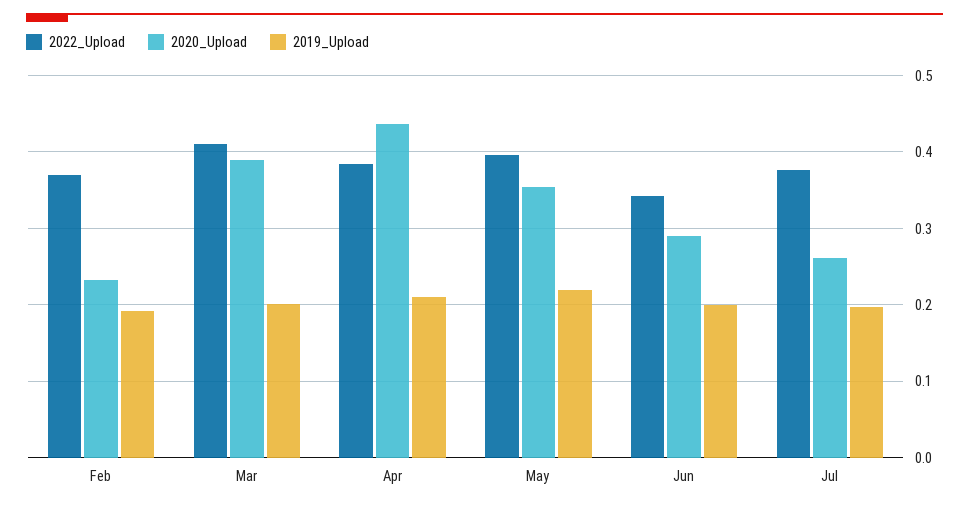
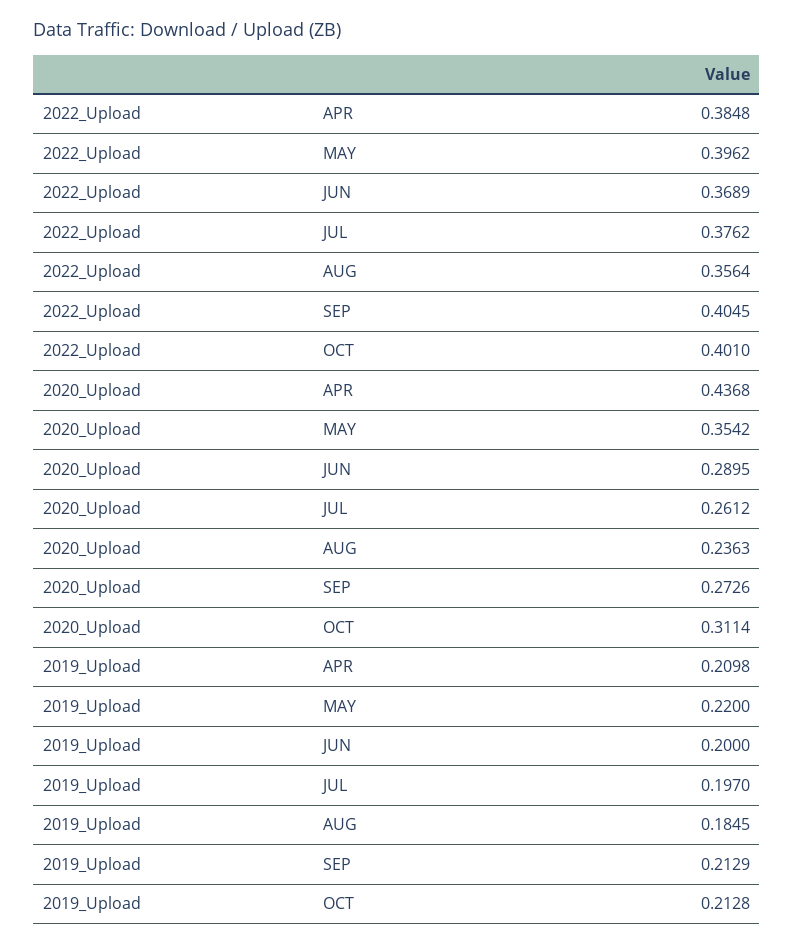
2022_Upload, Feb: 0.37 -> none
2020_Upload, Feb: 0.23 -> none
2019_Upload, Feb: 0.19 -> none
2022_Upload, Mar: 0.41 -> none
2020_Upload, Mar: 0.39 -> none
2019_Upload, Mar: 0.2 -> none
2022_Upload, Jun: 0.34 -> 0.3689
2022_Upload, AUG: none -> 0.3564
2022_Upload, SEP: none -> 0.4045
2022_Upload, OCT: none -> 0.401
2020_Upload, AUG: none -> 0.2363
2020_Upload, SEP: none -> 0.2726
2020_Upload, OCT: none -> 0.3114
2019_Upload, AUG: none -> 0.1845
2019_Upload, SEP: none -> 0.2129
2019_Upload, OCT: none -> 0.2128

